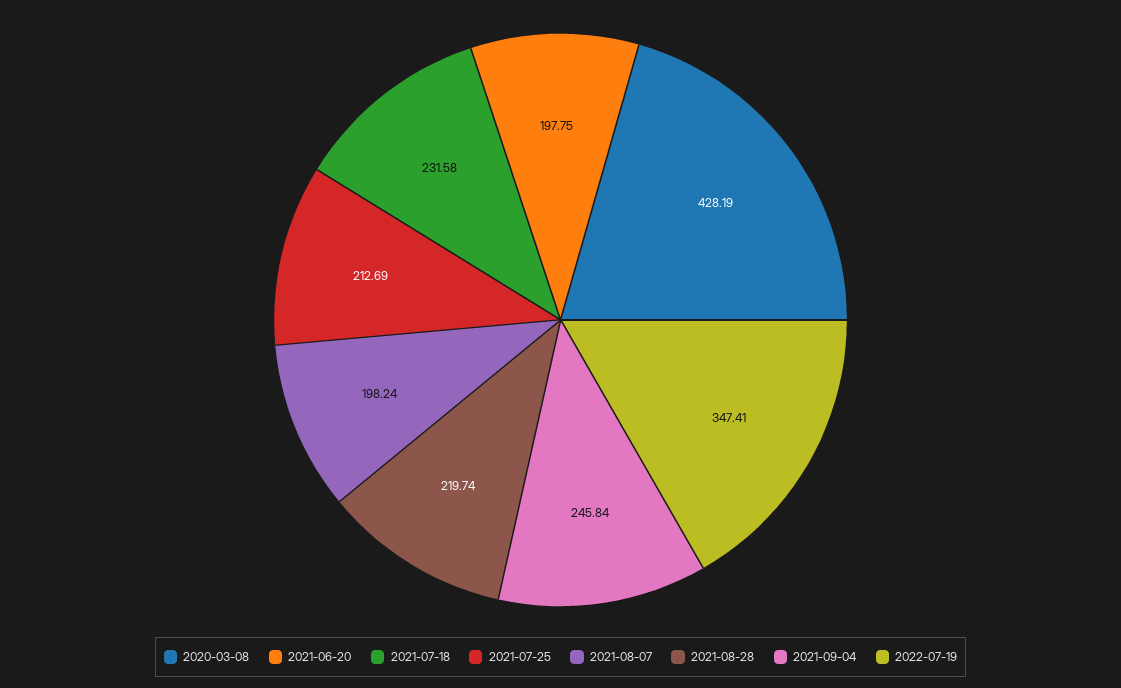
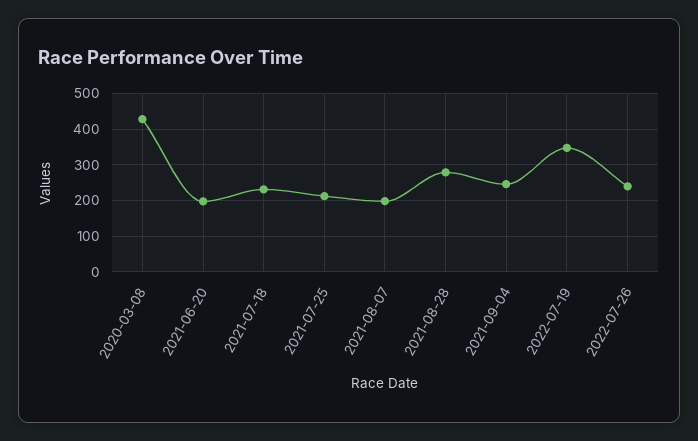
2021-08-28: 219.74 -> 280
2022-07-26: none -> 240

